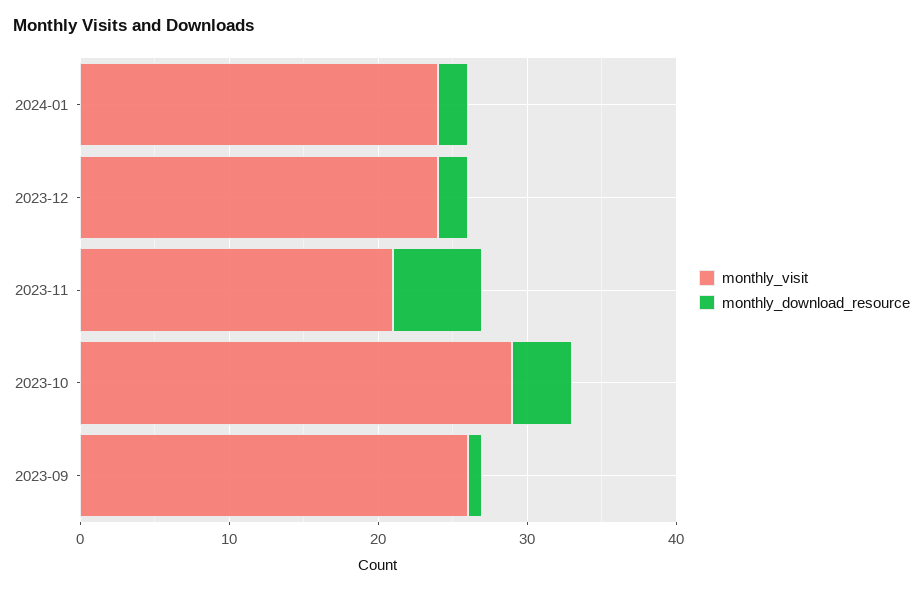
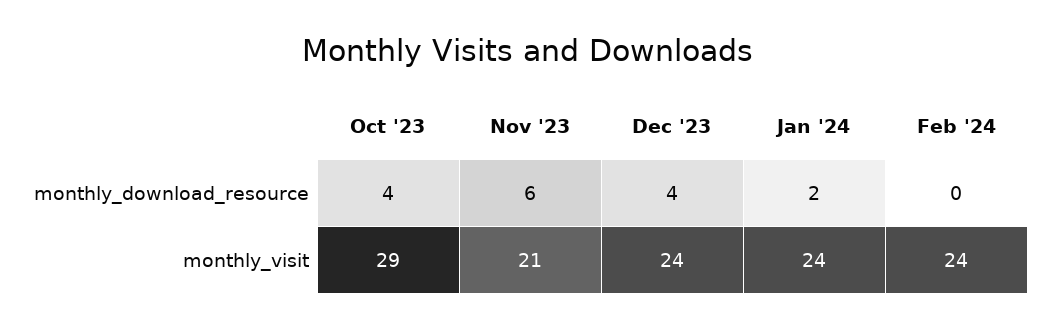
monthly_download_resource, 2023-12: 2 -> 4
monthly_visit, 2023-09: 26 -> none
monthly_download_resource, 2023-09: 1 -> none
monthly_download_resource, Feb '24: none -> 0
monthly_visit, Feb '24: none -> 24

